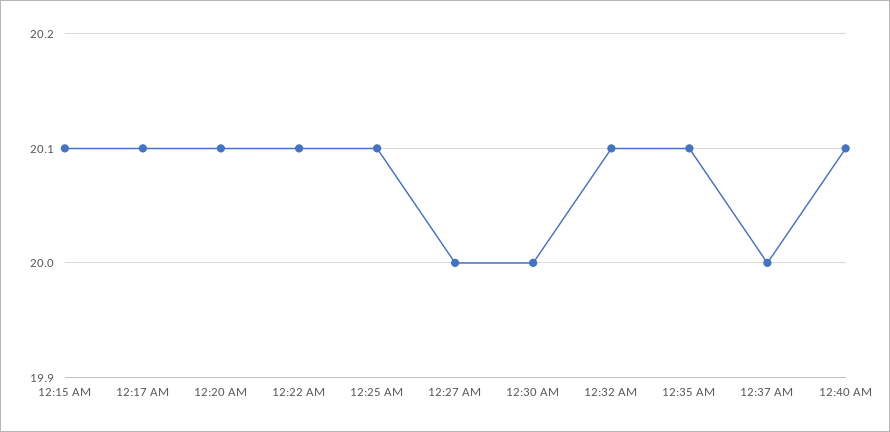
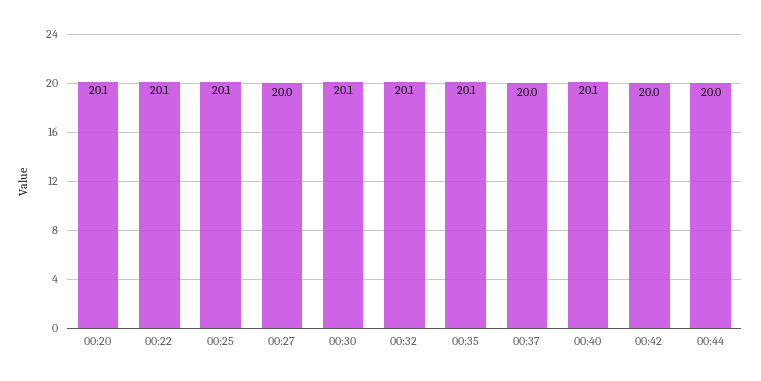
12:15 AM: 20.1 -> none
12:17 AM: 20.1 -> none
12:30 AM: 20 -> 20.1
00:42: none -> 20
00:44: none -> 20

